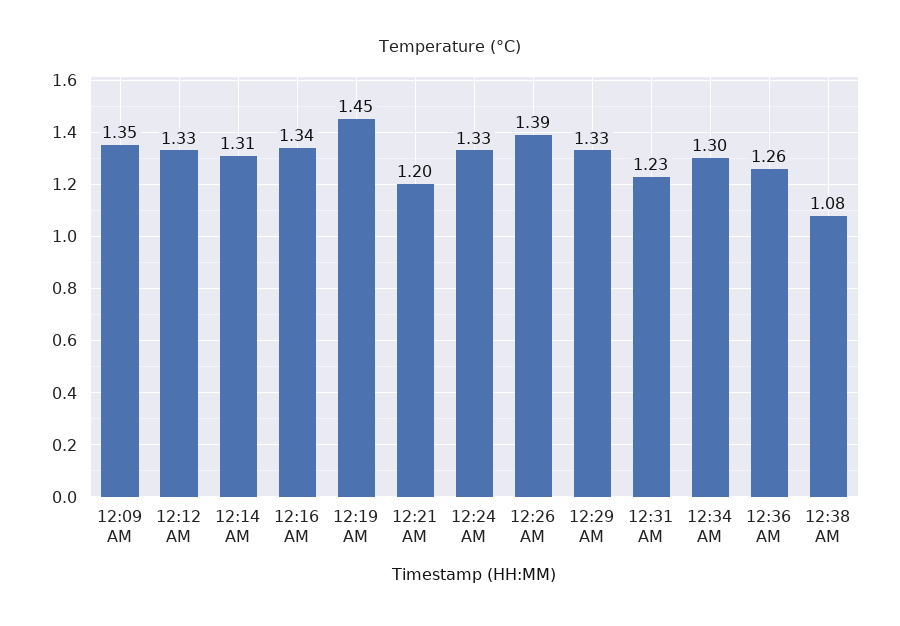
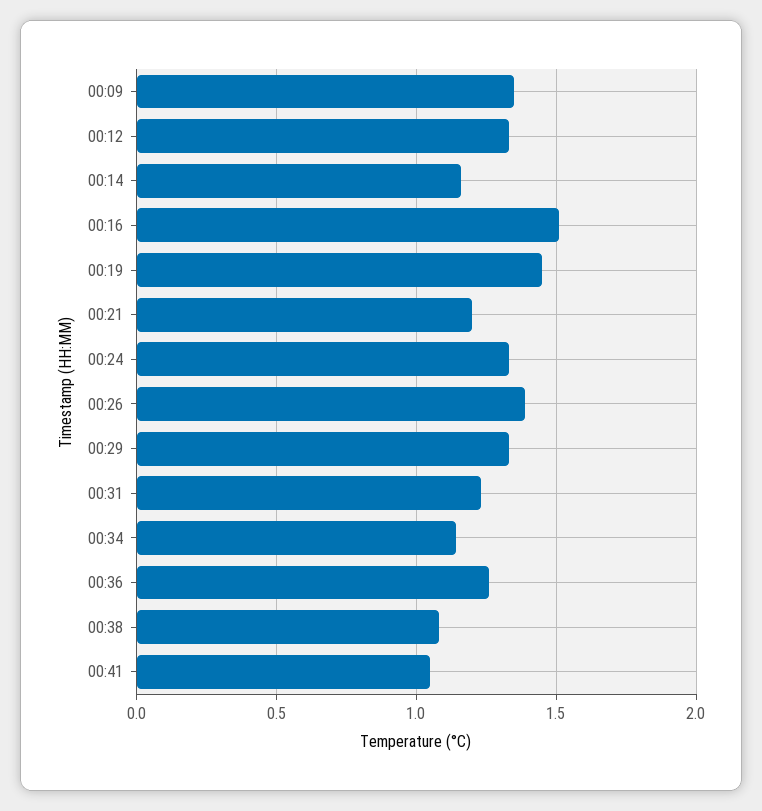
12:14 AM: 1.31 -> 1.15
12:16 AM: 1.34 -> 1.5
12:34 AM: 1.3 -> 1.15
00:41: none -> 1.05

